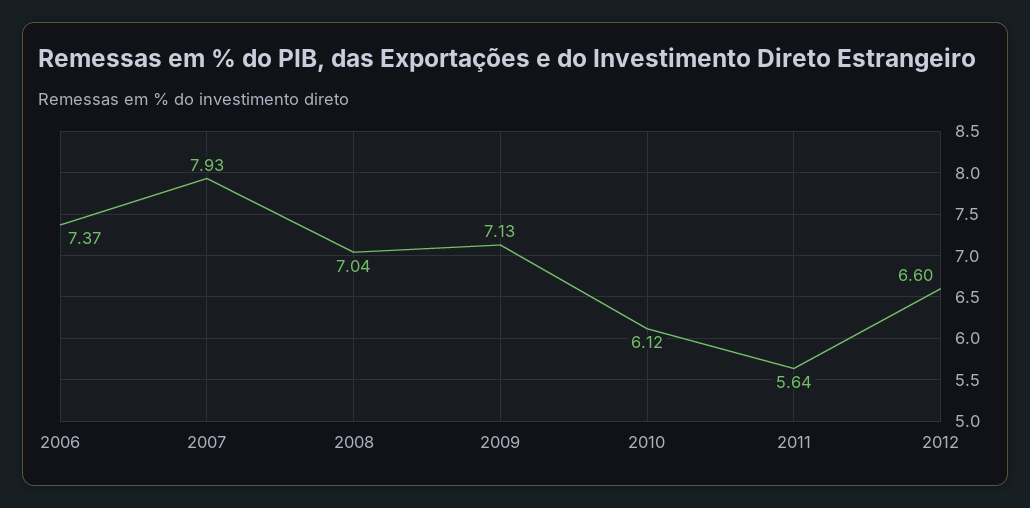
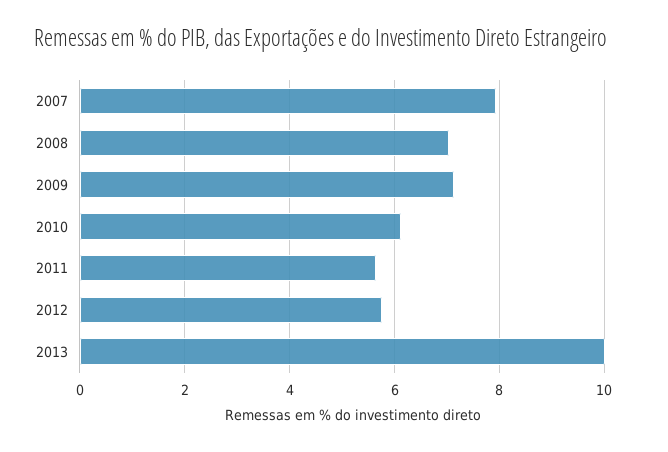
2006: 7.37 -> none
2012: 6.6 -> 5.8
2013: none -> 10

